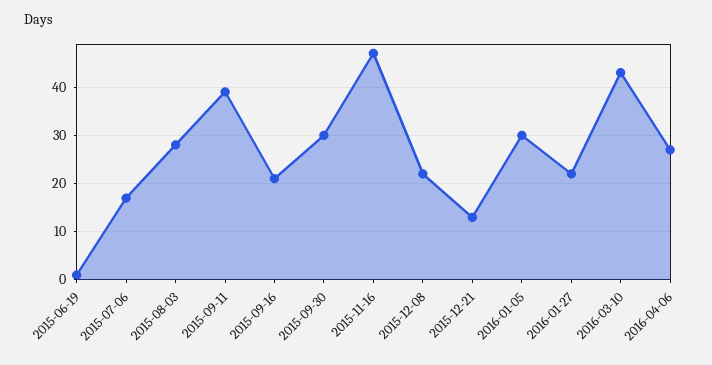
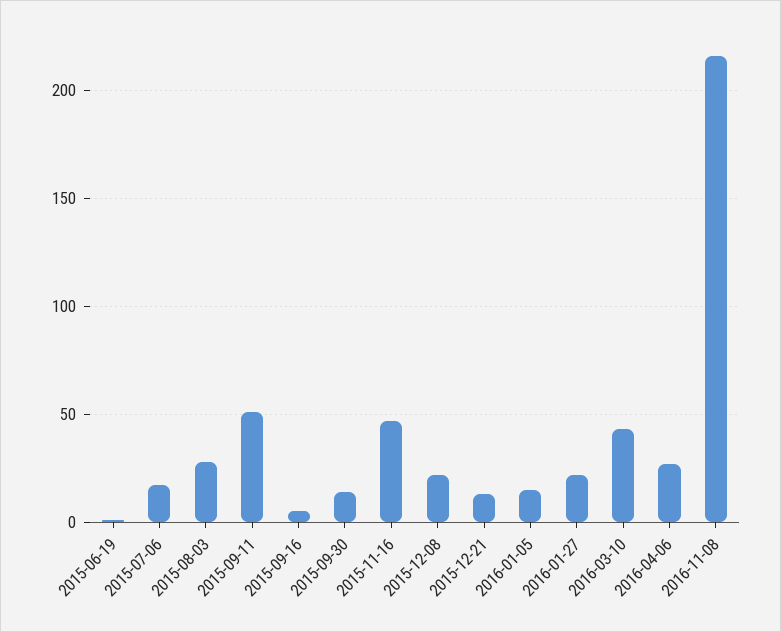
2015-09-11: 40 -> 50
2015-09-16: 20 -> 5
2015-09-30: 30 -> 15
2016-01-05: 30 -> 15
2016-11-08: none -> 215

